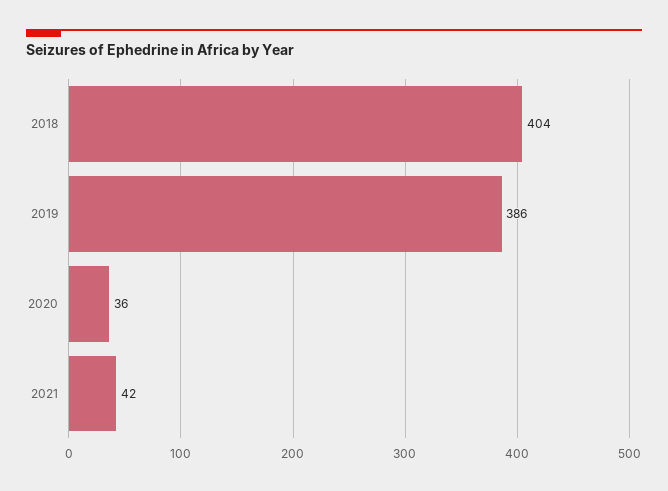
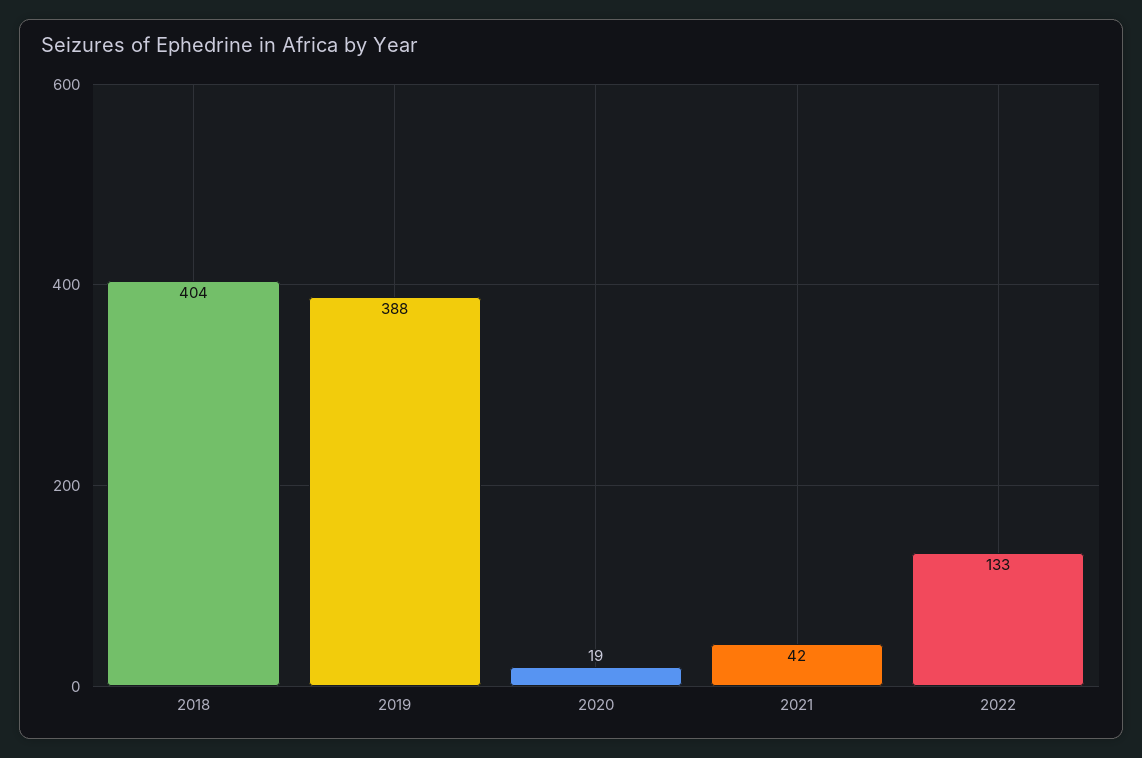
2019: 386 -> 388
2020: 36 -> 19
2022: none -> 133

